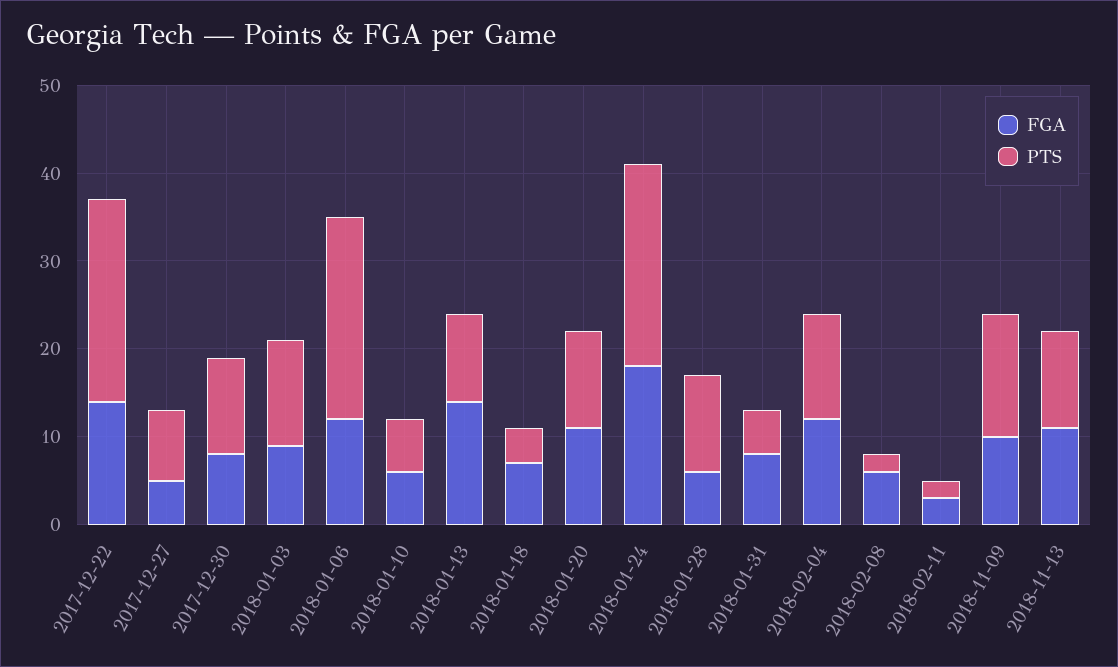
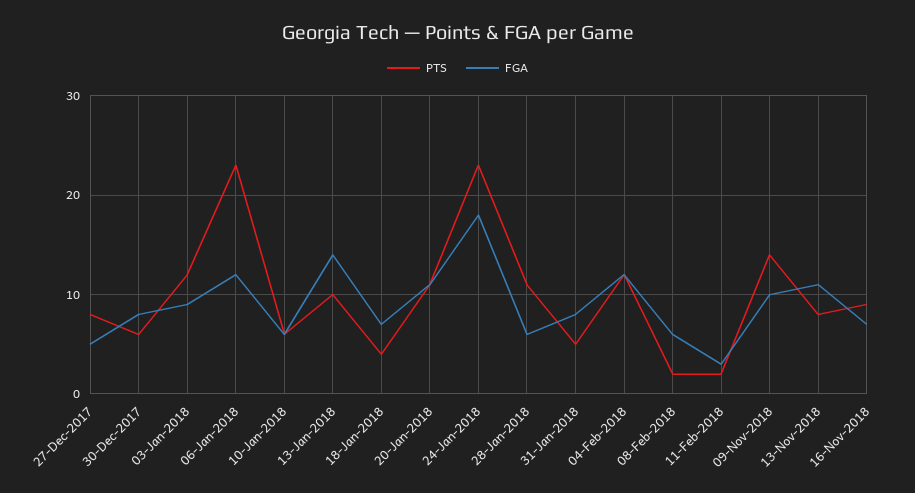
FGA, 2017-12-22: 14 -> none
PTS, 2017-12-22: 23 -> none
PTS, 2017-12-30: 11 -> 6
PTS, 2018-11-13: 11 -> 8
PTS, 16-Nov-2018: none -> 9
FGA, 16-Nov-2018: none -> 7

